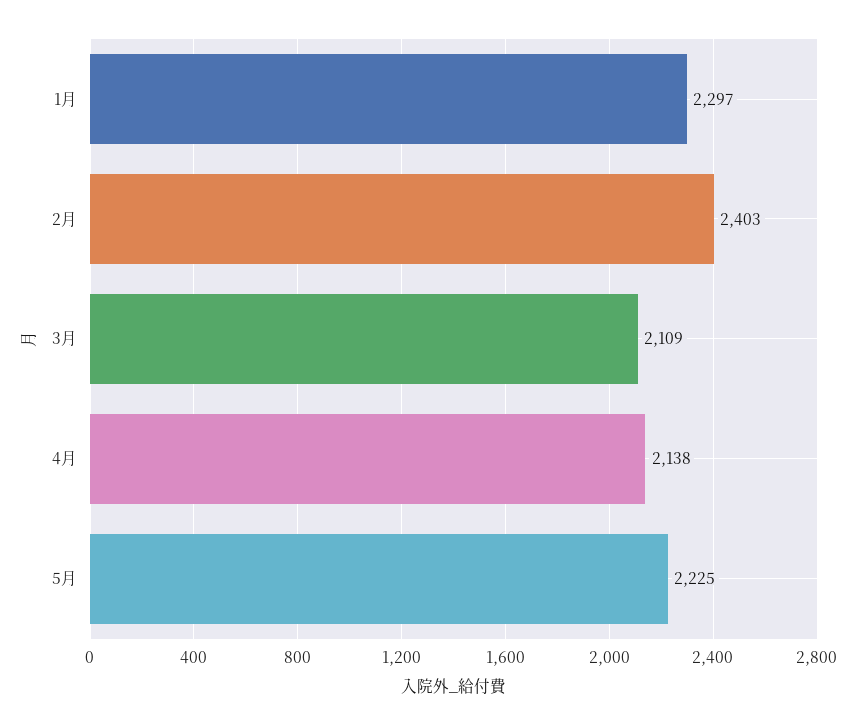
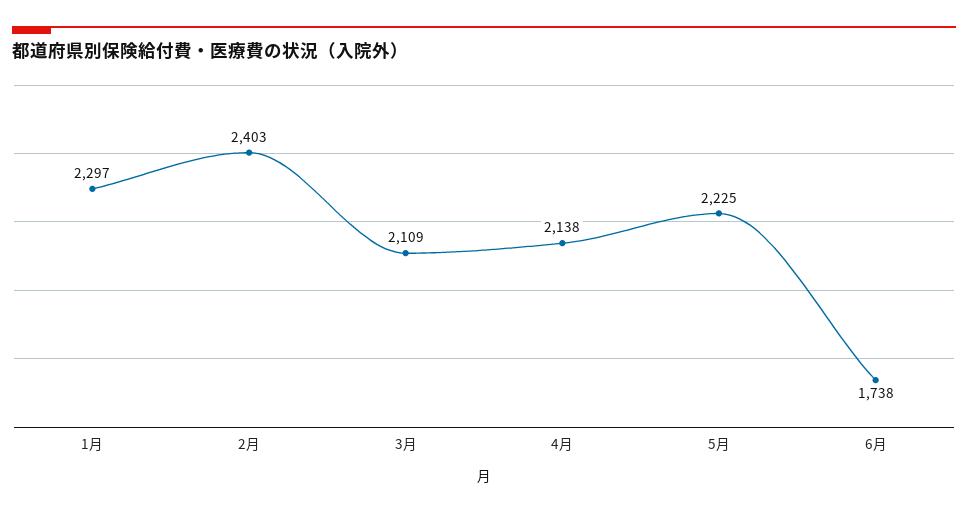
6月: none -> 1738

